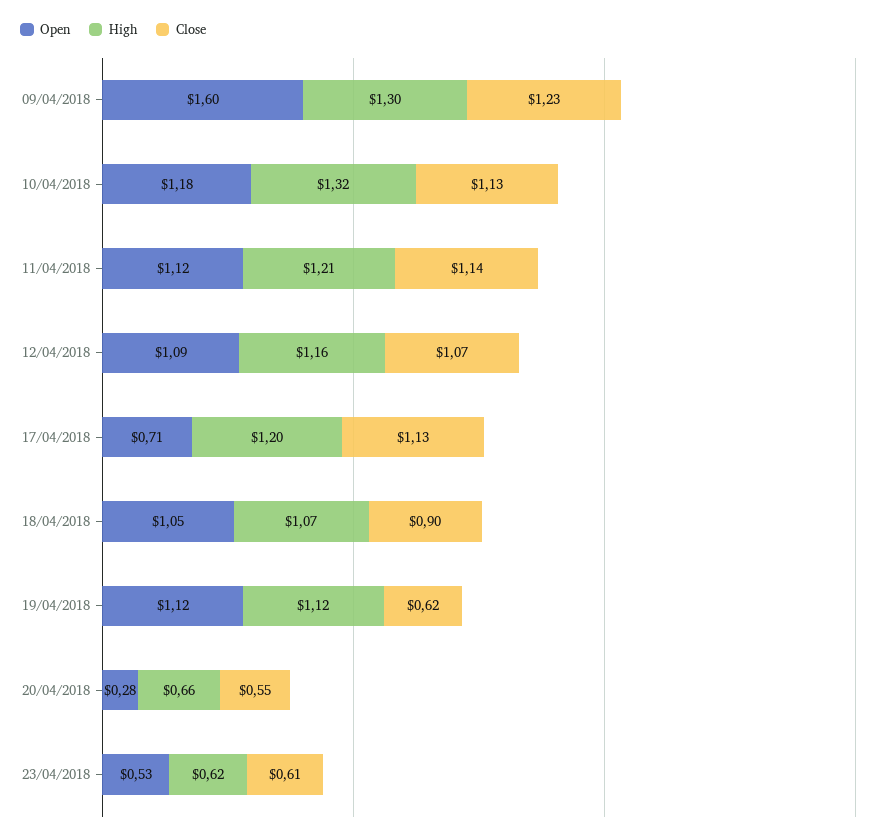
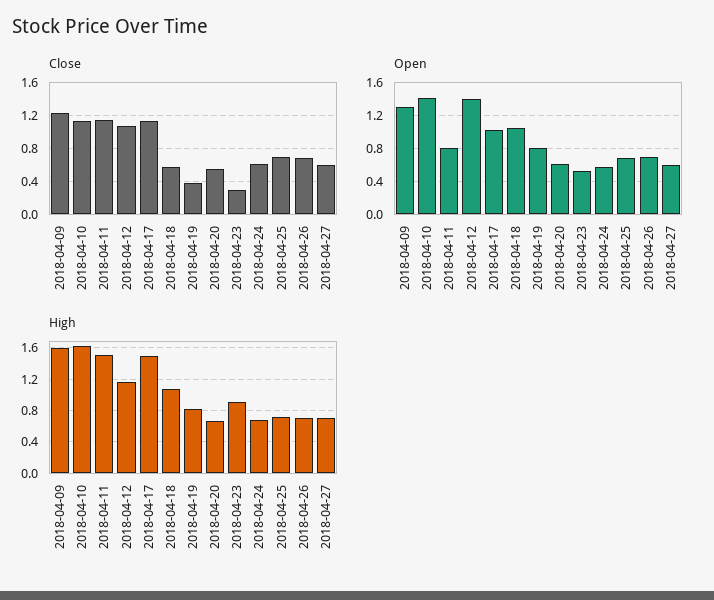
Open, 09/04/2018: 1.6 -> 1.3
High, 09/04/2018: 1.3 -> 1.6
Open, 10/04/2018: 1.18 -> 1.4
High, 10/04/2018: 1.32 -> 1.6
Open, 11/04/2018: 1.12 -> 0.8
High, 11/04/2018: 1.21 -> 1.5
Open, 12/04/2018: 1.09 -> 1.4
Open, 17/04/2018: 0.71 -> 1
High, 17/04/2018: 1.2 -> 1.5
Close, 18/04/2018: 0.9 -> 0.6
Open, 19/04/2018: 1.12 -> 0.8
High, 19/04/2018: 1.12 -> 0.8
Close, 19/04/2018: 0.62 -> 0.4
Open, 20/04/2018: 0.28 -> 0.6
High, 23/04/2018: 0.62 -> 0.9
Close, 23/04/2018: 0.61 -> 0.3
Close, 2018-04-24: none -> 0.6
Close, 2018-04-25: none -> 0.7
Close, 2018-04-26: none -> 0.7
Close, 2018-04-27: none -> 0.6
Open, 2018-04-24: none -> 0.6
Open, 2018-04-25: none -> 0.7
Open, 2018-04-26: none -> 0.7
Open, 2018-04-27: none -> 0.6
High, 2018-04-24: none -> 0.7
High, 2018-04-25: none -> 0.7
High, 2018-04-26: none -> 0.7
High, 2018-04-27: none -> 0.7

